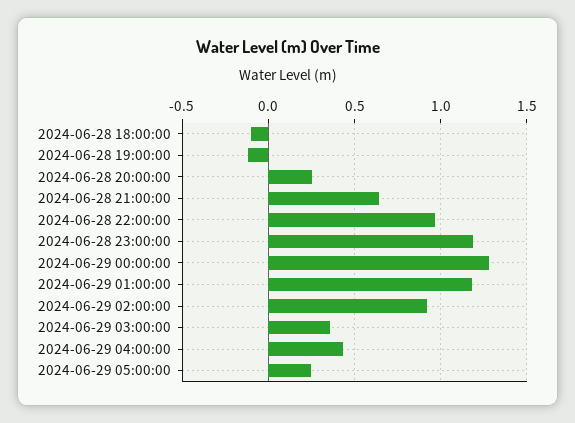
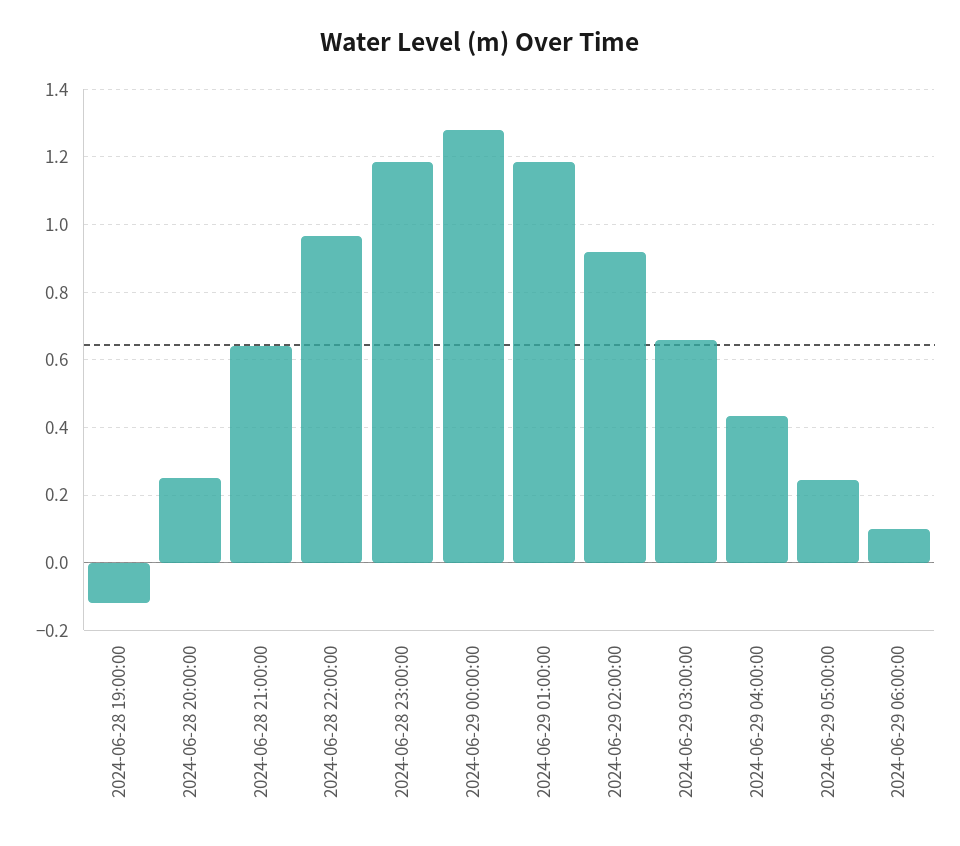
2024-06-28 18:00:00: -0.1 -> none
2024-06-29 03:00:00: 0.35 -> 0.66
2024-06-29 06:00:00: none -> 0.1

